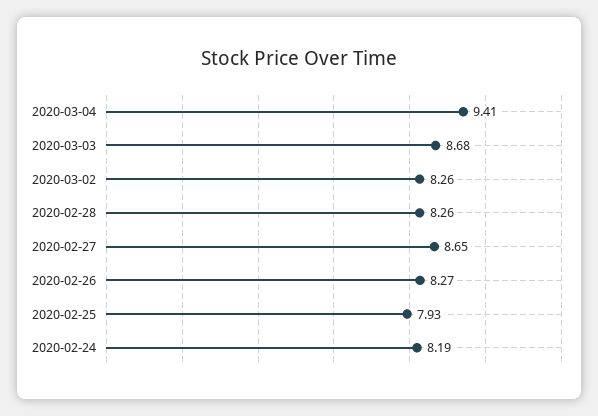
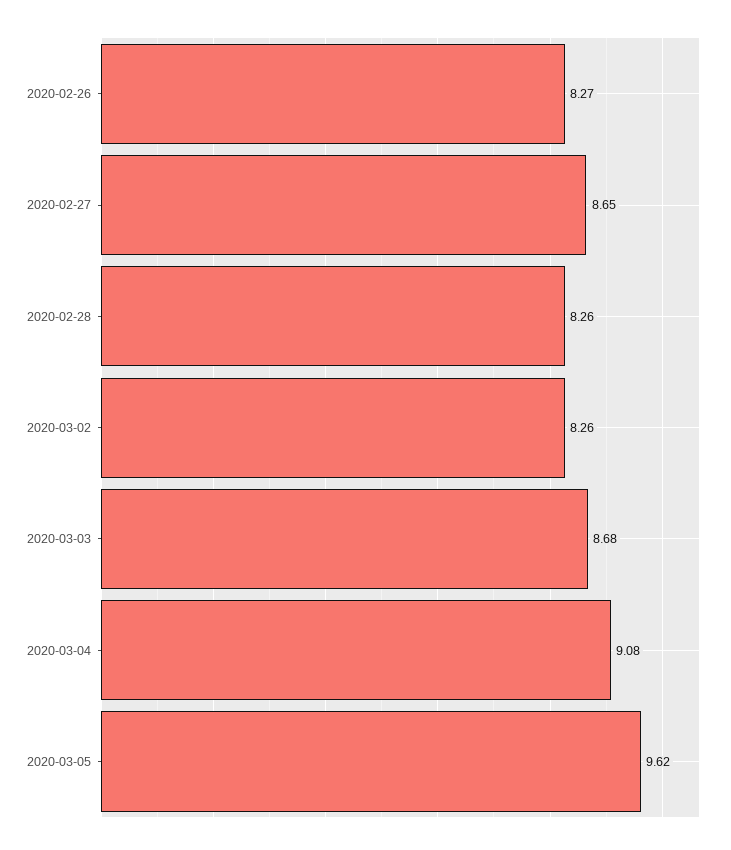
2020-03-04: 9.41 -> 9.08
2020-02-25: 7.93 -> none
2020-02-24: 8.19 -> none
2020-03-05: none -> 9.62

